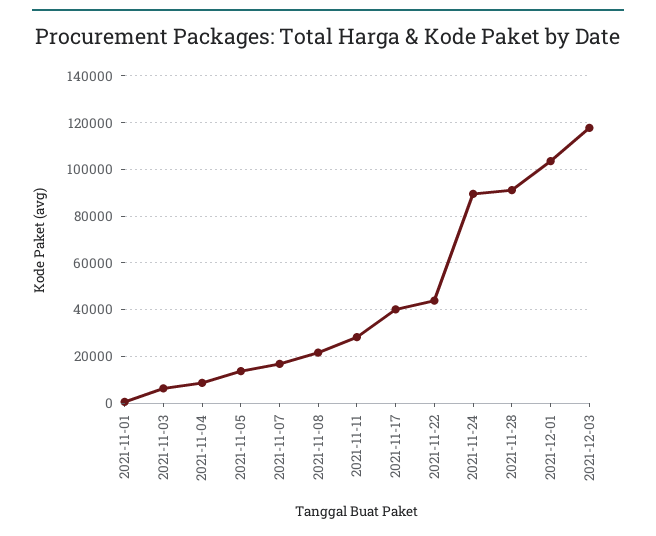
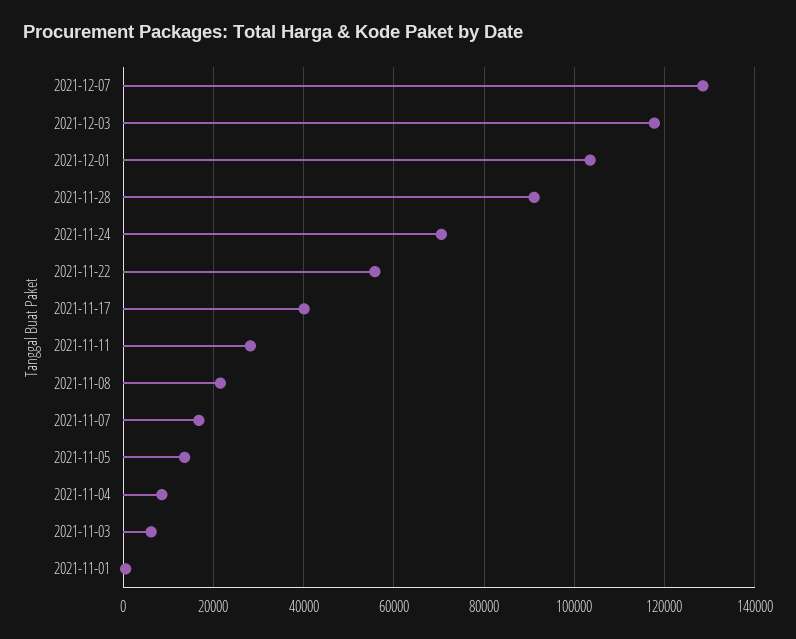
2021-11-22: 45000 -> 56000
2021-11-24: 90000 -> 70000
2021-12-07: none -> 128000

